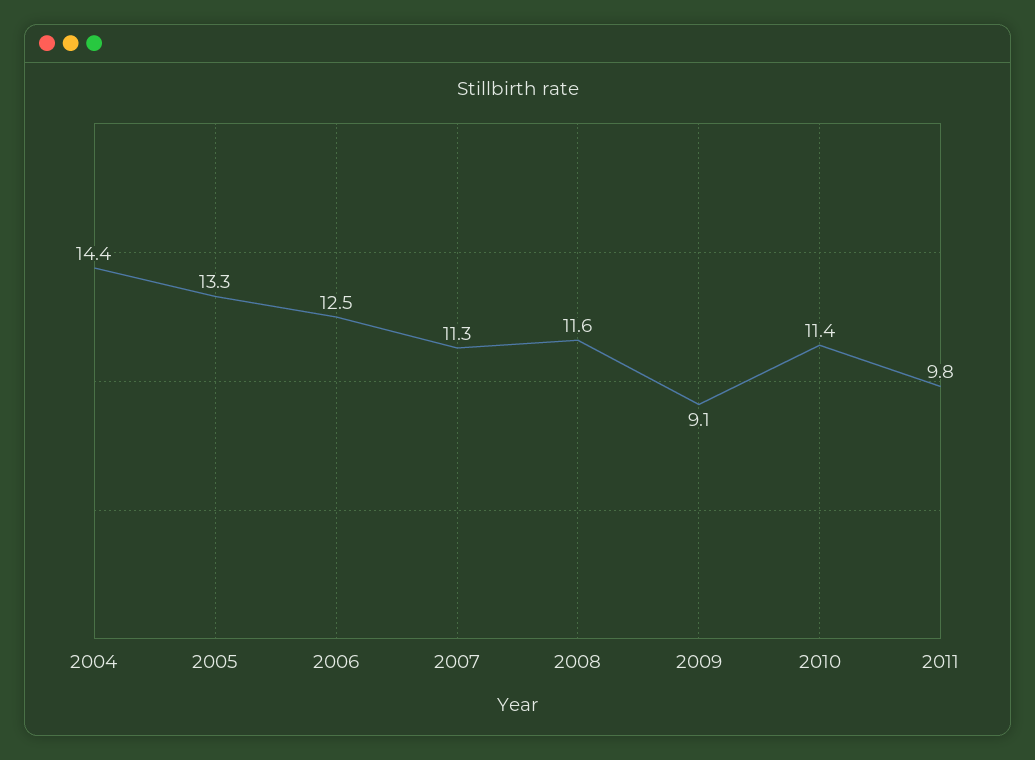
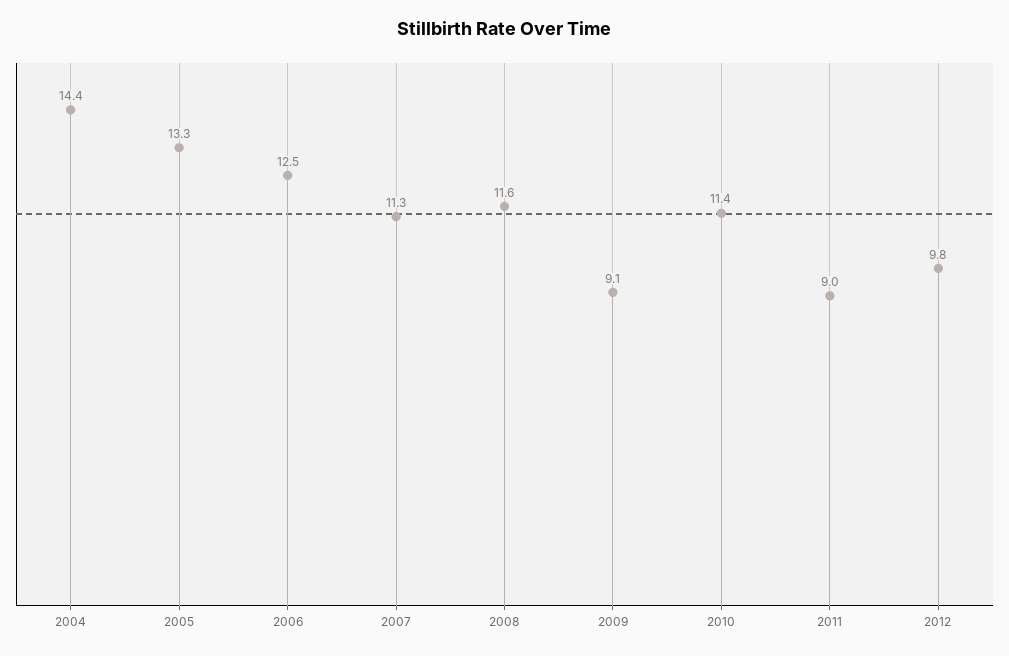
2011: 9.8 -> 9
2012: none -> 9.8

